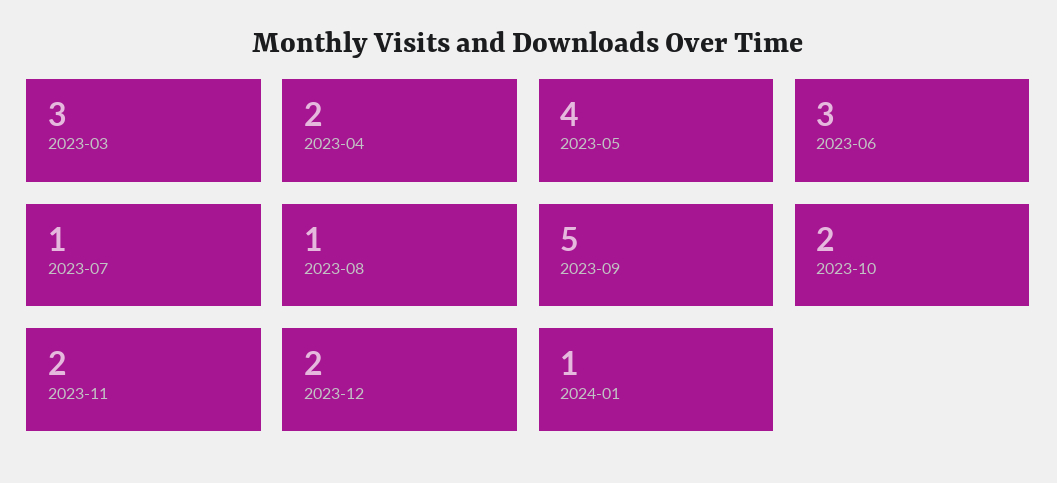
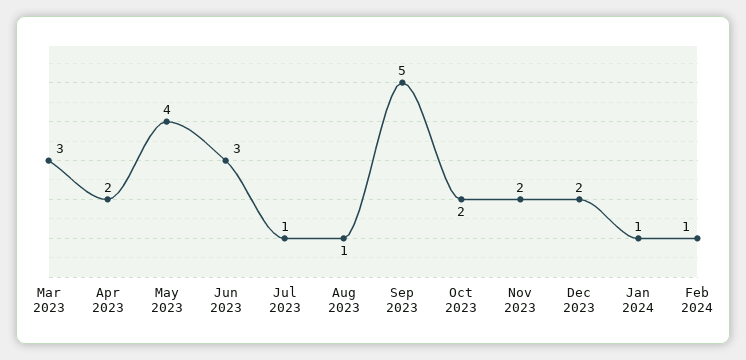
Feb 2024: none -> 1

